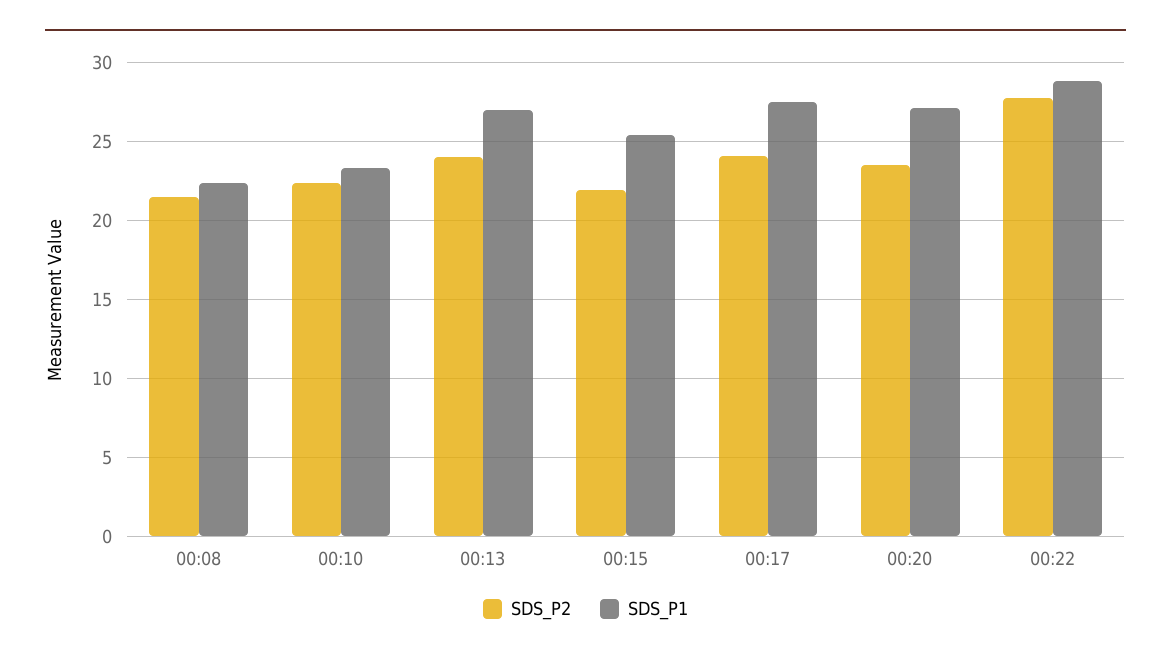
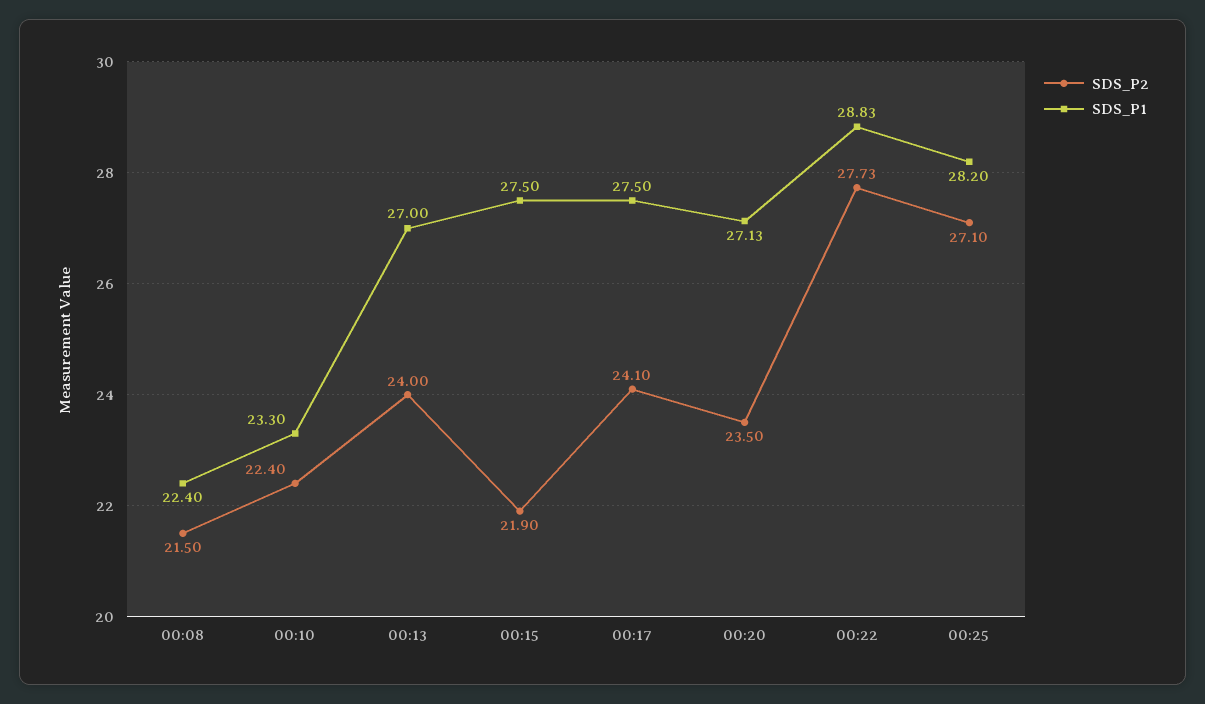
SDS_P1, 00:15: 25.5 -> 27.5
SDS_P2, 00:25: none -> 27.1
SDS_P1, 00:25: none -> 28.2

